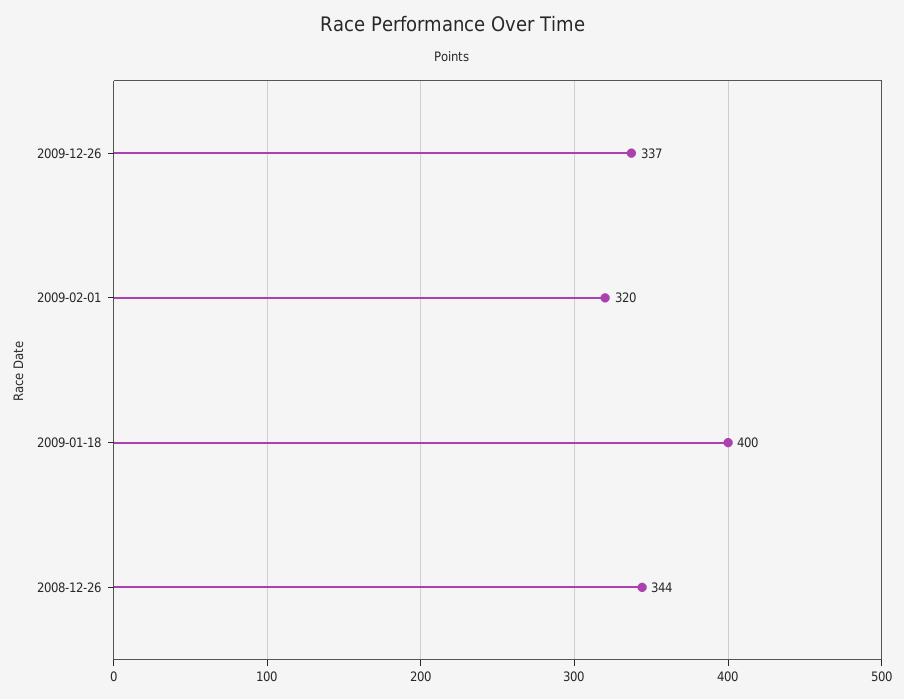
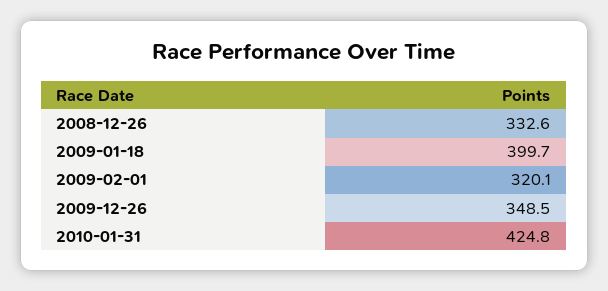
2009-12-26: 337 -> 348.5
2008-12-26: 344 -> 332.6
2010-01-31: none -> 424.8

